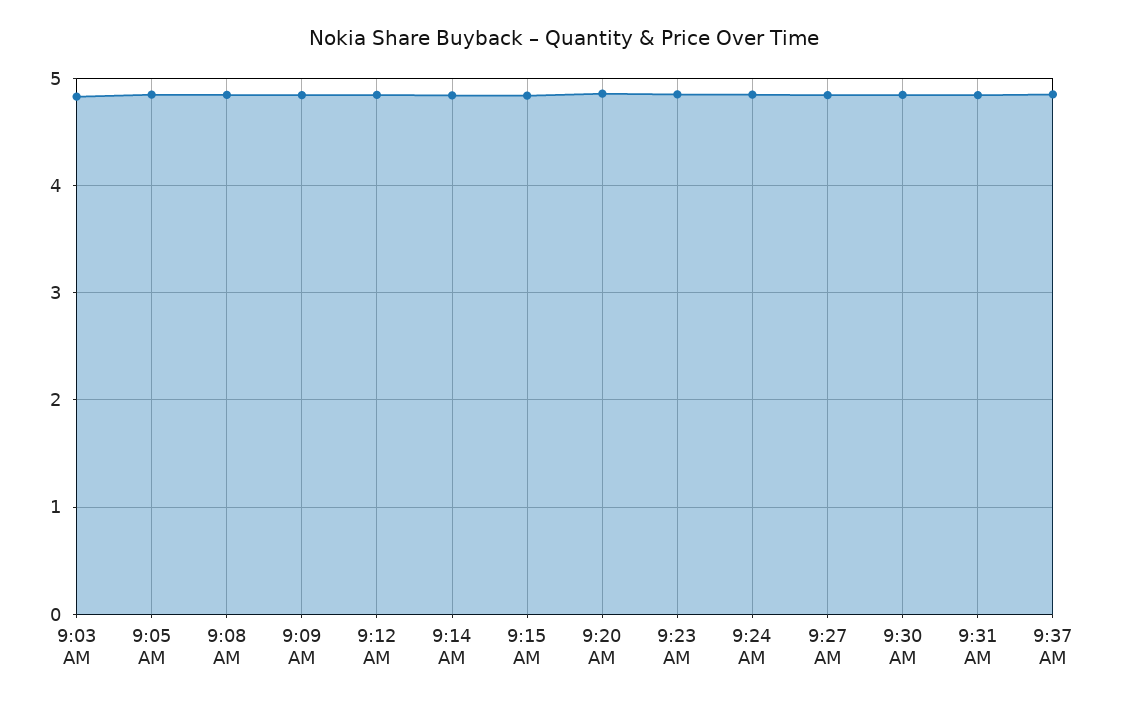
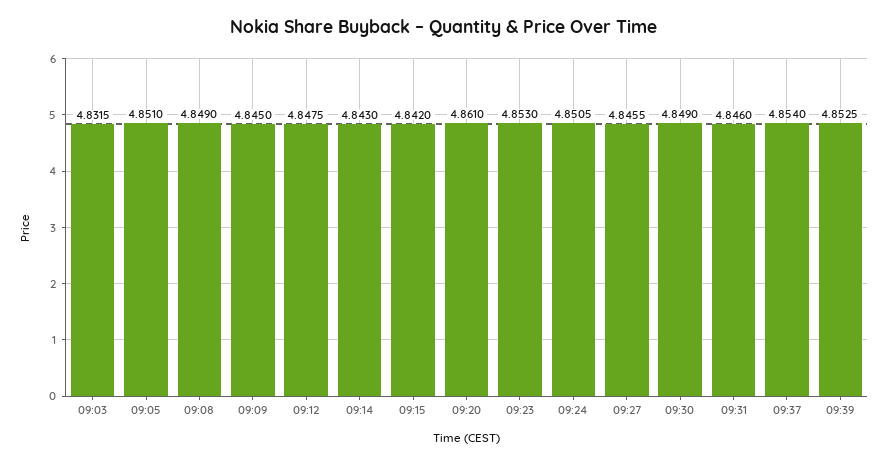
09:39: none -> 4.8525

